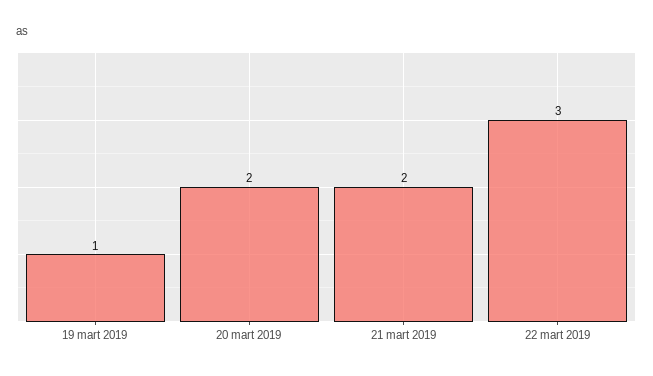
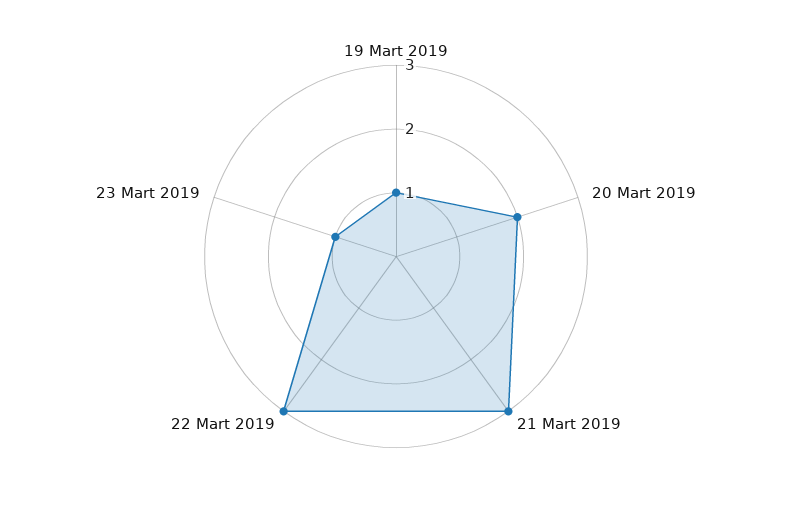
21 mart 2019: 2 -> 3
23 Mart 2019: none -> 1

